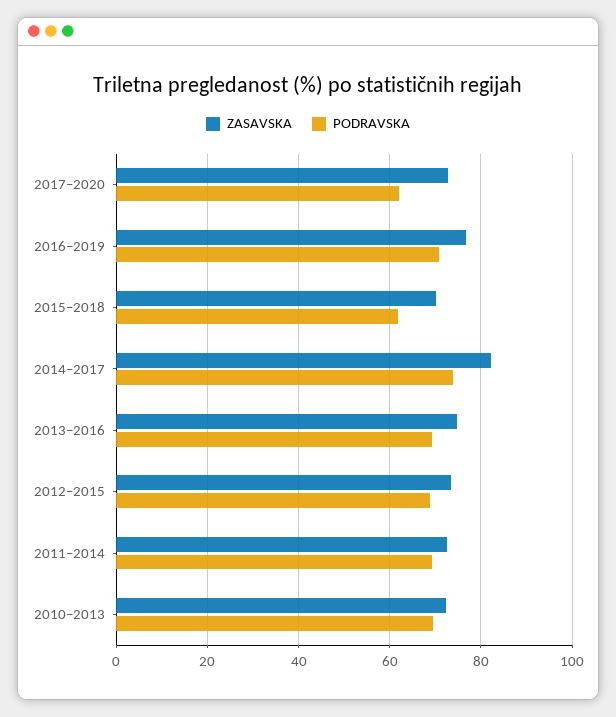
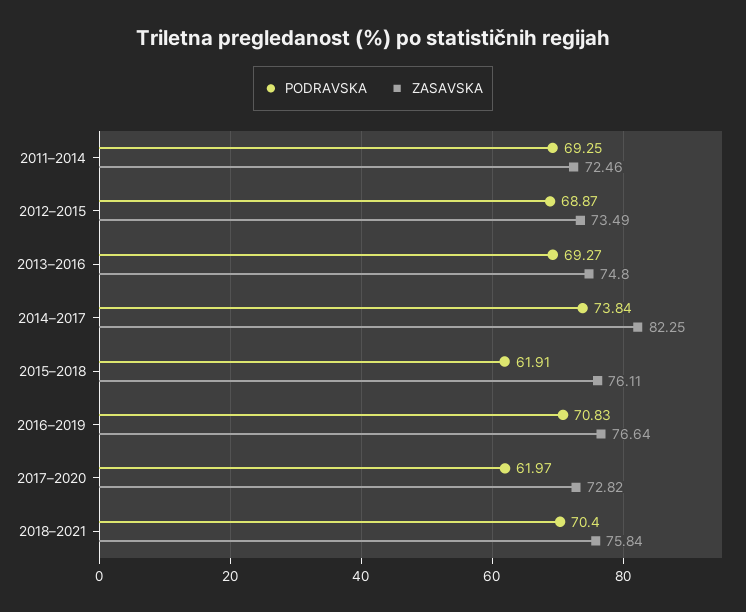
ZASAVSKA, 2015–2018: 70 -> 76.11
ZASAVSKA, 2010–2013: 72 -> none
PODRAVSKA, 2010–2013: 70 -> none
PODRAVSKA, 2018–2021: none -> 70.4
ZASAVSKA, 2018–2021: none -> 75.84

